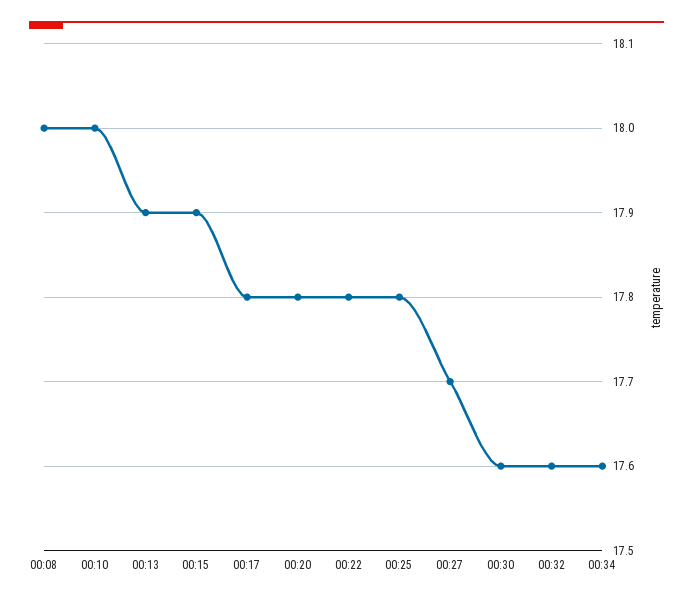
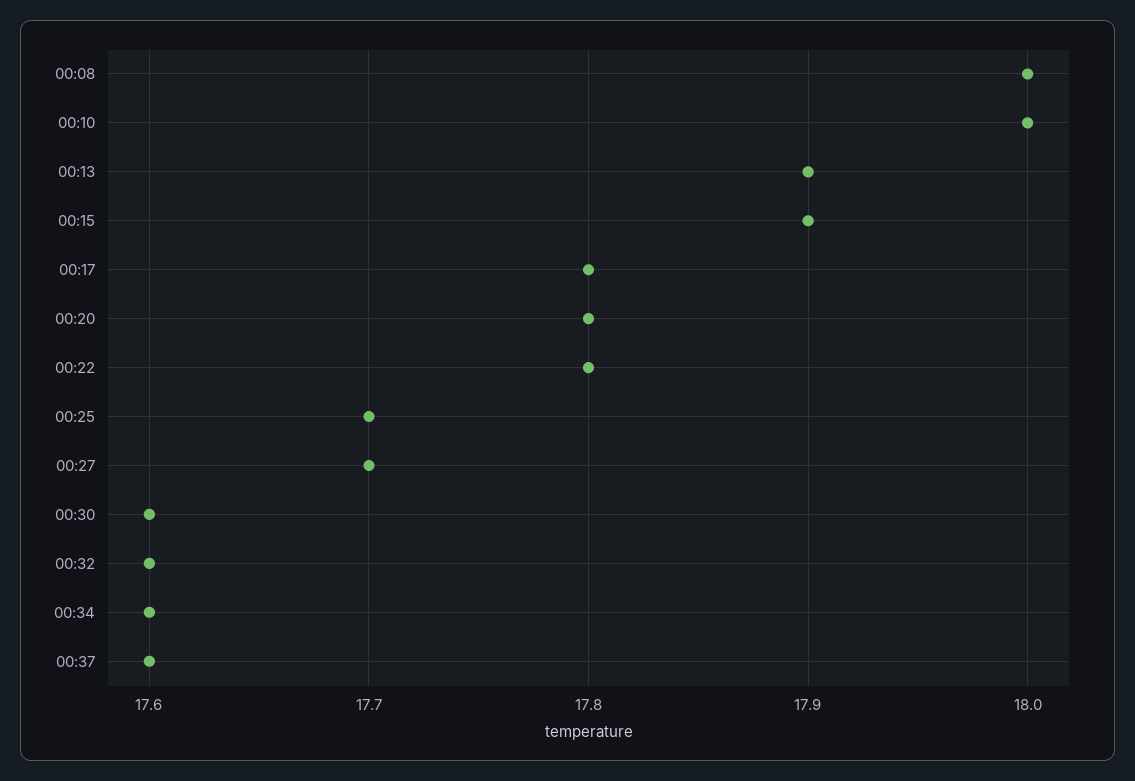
00:25: 17.8 -> 17.7
00:37: none -> 17.6

